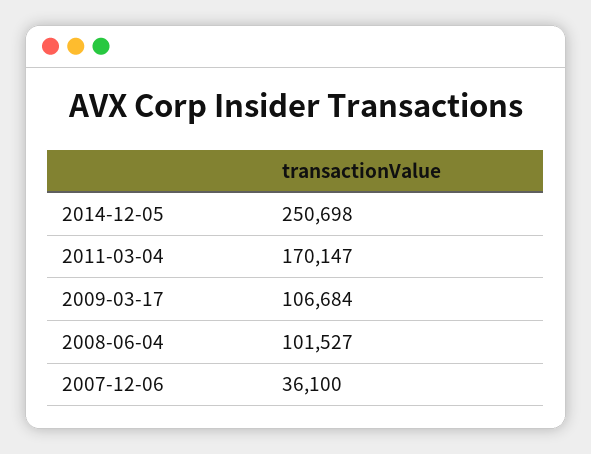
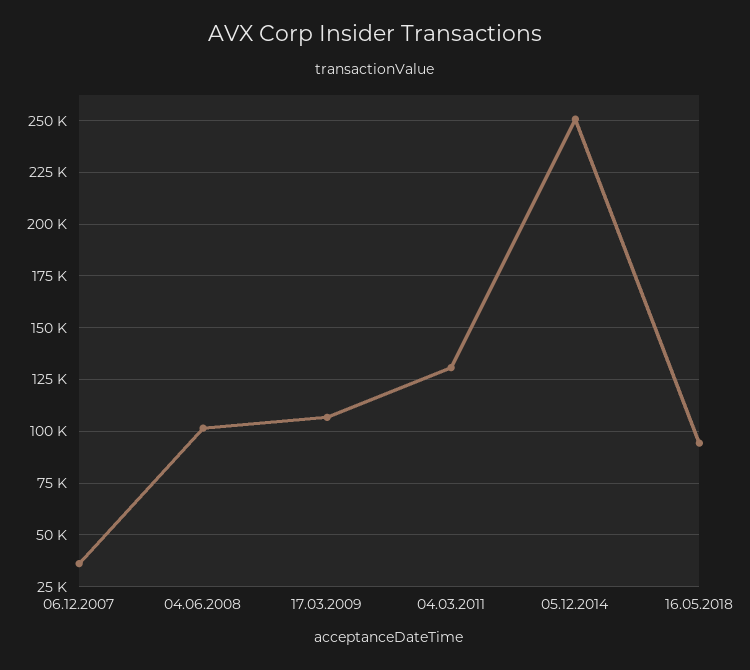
2011-03-04: 170147 -> 130000
16.05.2018: none -> 95000

